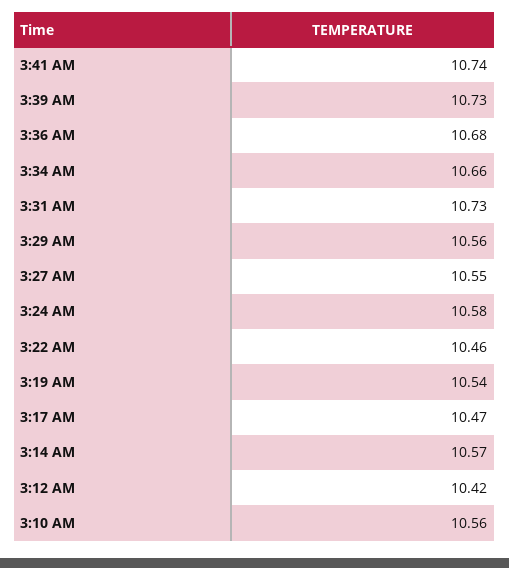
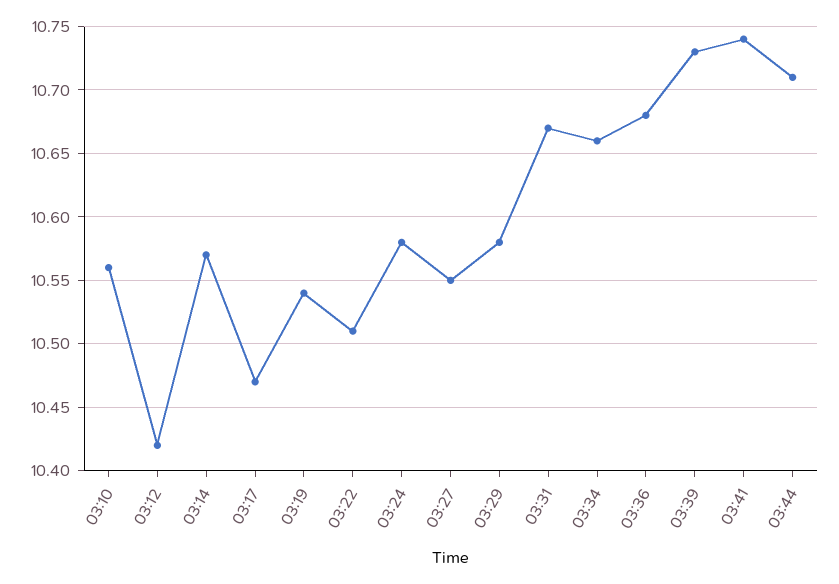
3:31 AM: 10.73 -> 10.67
3:29 AM: 10.56 -> 10.58
3:22 AM: 10.46 -> 10.51
03:44: none -> 10.71

